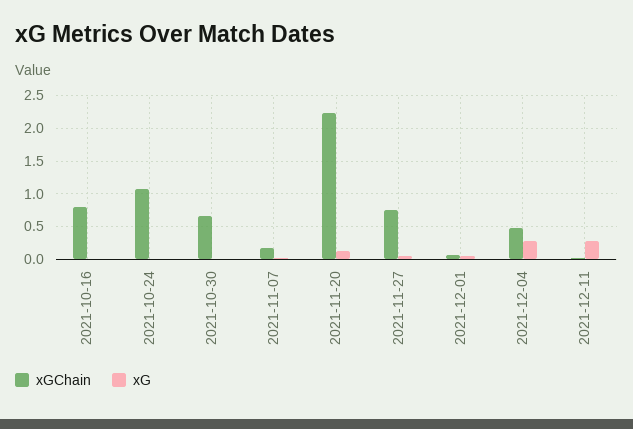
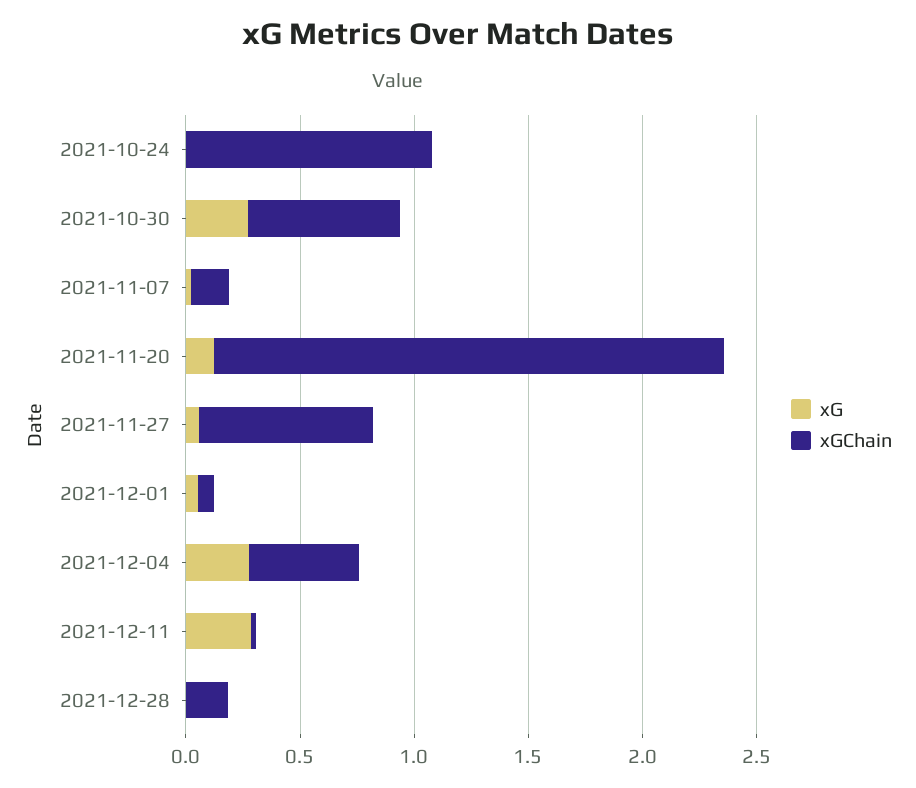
xGChain, 2021-10-16: 0.8 -> none
xG, 2021-10-16: 0 -> none
xG, 2021-10-30: 0 -> 0.3
xG, 2021-12-28: none -> 0
xGChain, 2021-12-28: none -> 0.2

